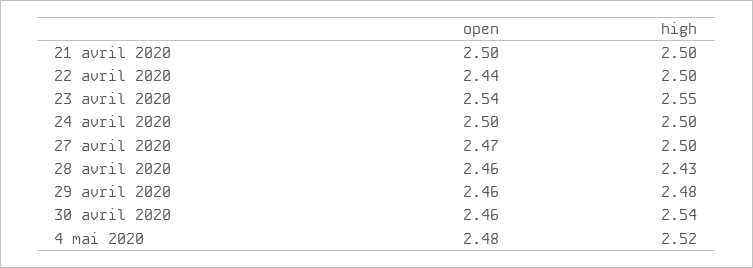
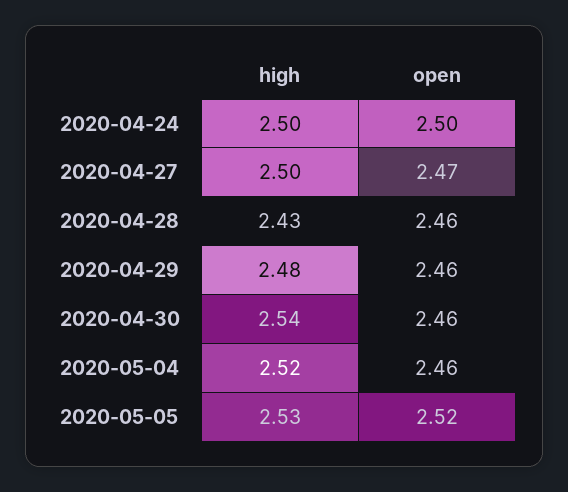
open, 21 avril 2020: 2.5 -> none
high, 21 avril 2020: 2.5 -> none
open, 22 avril 2020: 2.44 -> none
high, 22 avril 2020: 2.5 -> none
open, 23 avril 2020: 2.54 -> none
high, 23 avril 2020: 2.55 -> none
open, 4 mai 2020: 2.48 -> 2.46
high, 2020-05-05: none -> 2.53
open, 2020-05-05: none -> 2.52

